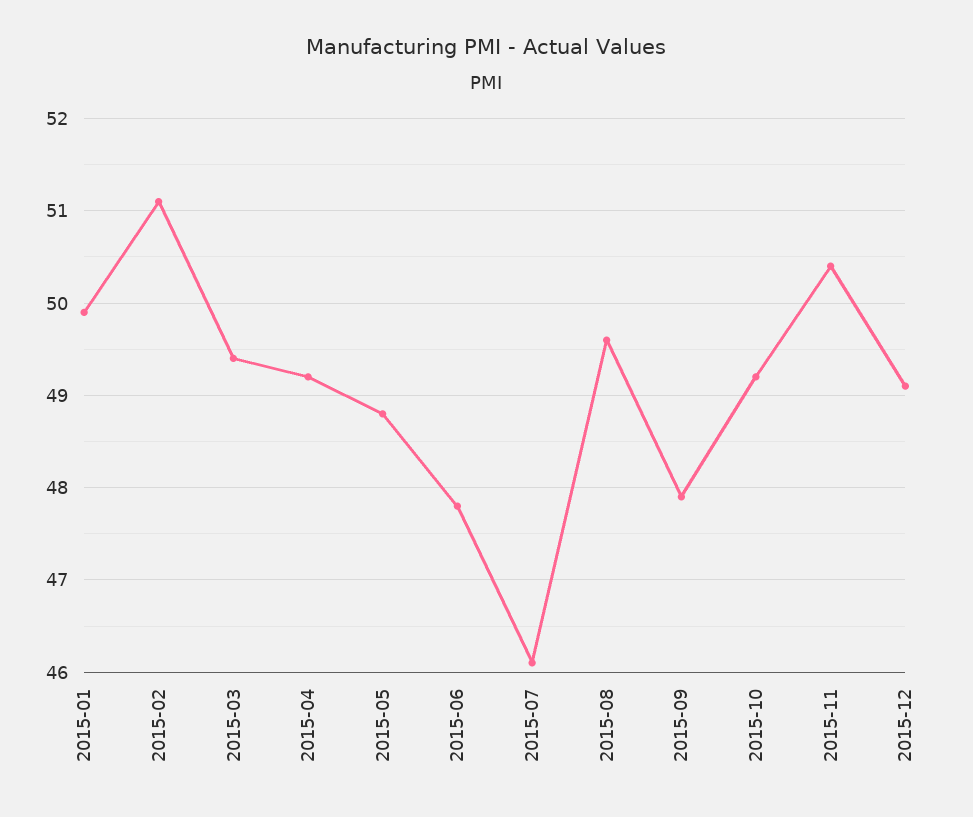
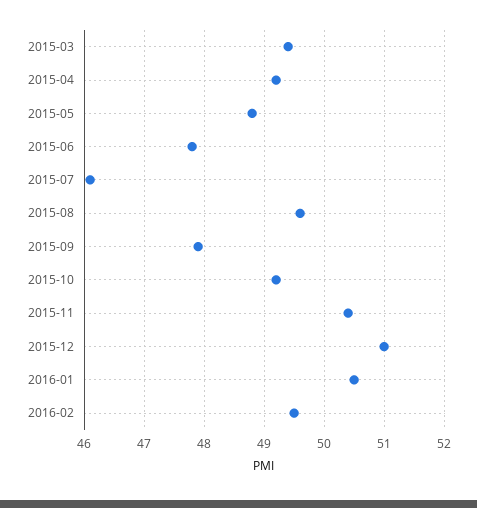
2015-01: 49.9 -> none
2015-02: 51.1 -> none
2015-12: 49.1 -> 51
2016-01: none -> 50.5
2016-02: none -> 49.5

